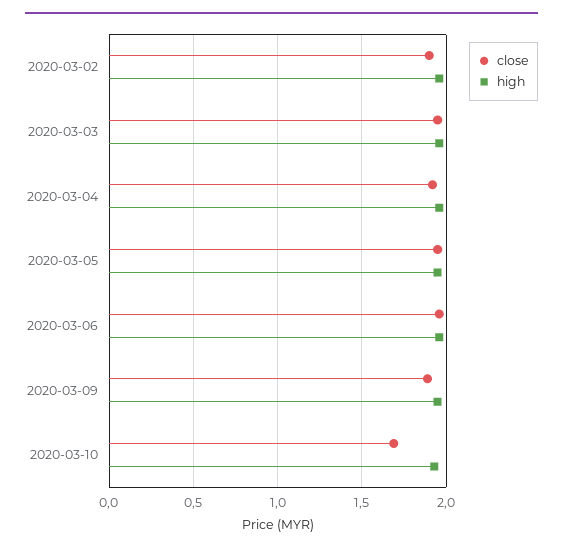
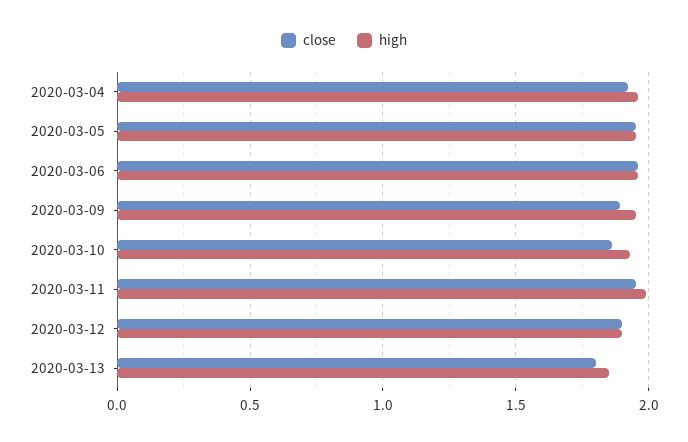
close, 2020-03-02: 1.9 -> none
high, 2020-03-02: 1.95 -> none
close, 2020-03-03: 1.95 -> none
high, 2020-03-03: 1.95 -> none
close, 2020-03-10: 1.7 -> 1.85
close, 2020-03-11: none -> 1.95
high, 2020-03-11: none -> 2
close, 2020-03-12: none -> 1.9
high, 2020-03-12: none -> 1.9
close, 2020-03-13: none -> 1.8
high, 2020-03-13: none -> 1.85

